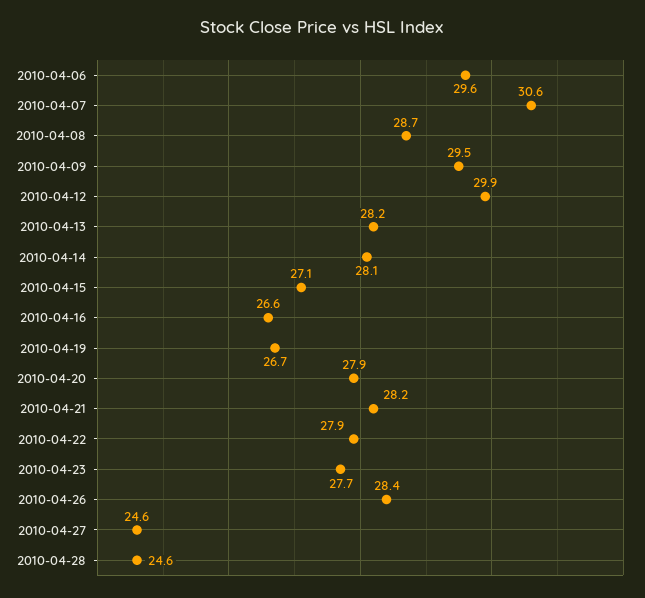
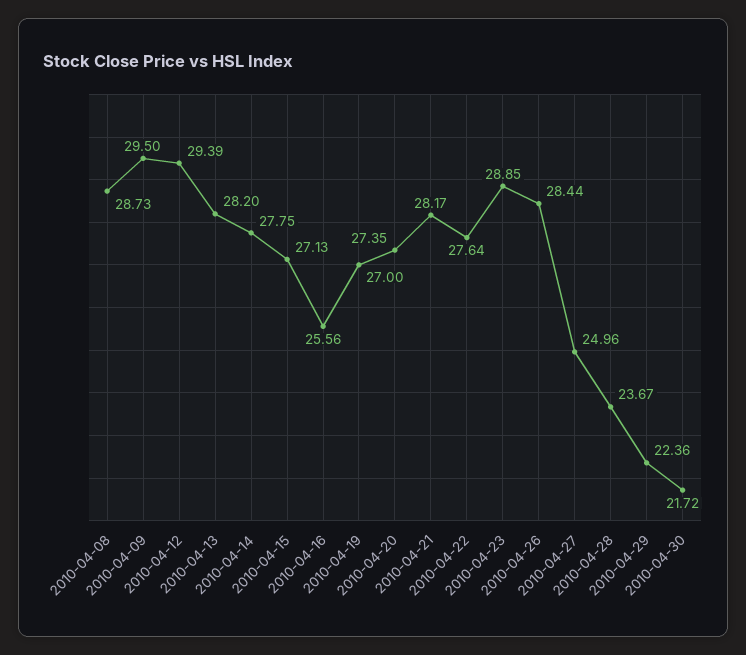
2010-04-06: 29.6 -> none
2010-04-07: 30.6 -> none
2010-04-12: 29.9 -> 29.39
2010-04-14: 28.1 -> 27.75
2010-04-16: 26.6 -> 25.56
2010-04-19: 26.7 -> 27
2010-04-20: 27.9 -> 27.35
2010-04-22: 27.9 -> 27.64
2010-04-23: 27.7 -> 28.85
2010-04-27: 24.6 -> 24.96
2010-04-28: 24.6 -> 23.67
2010-04-29: none -> 22.36
2010-04-30: none -> 21.72

